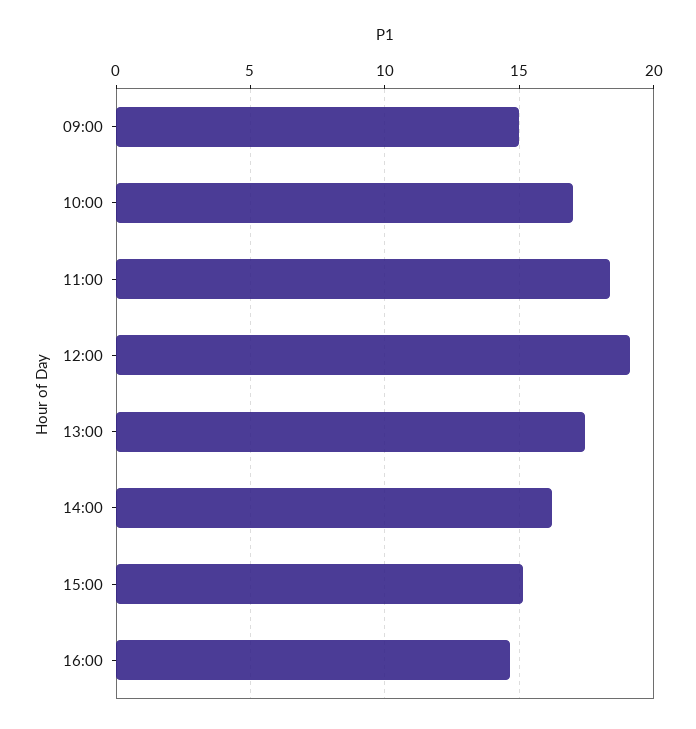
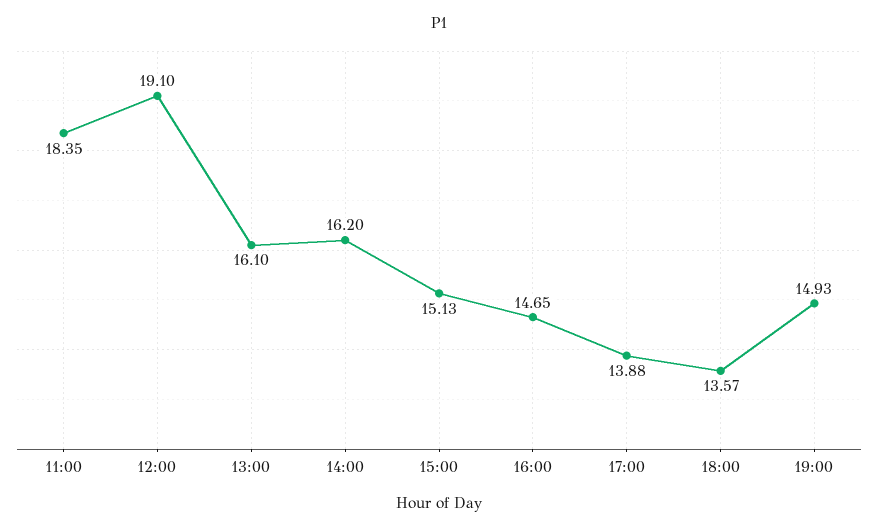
09:00: 15 -> none
10:00: 17 -> none
13:00: 17.5 -> 16.1
17:00: none -> 13.88
18:00: none -> 13.57
19:00: none -> 14.93

